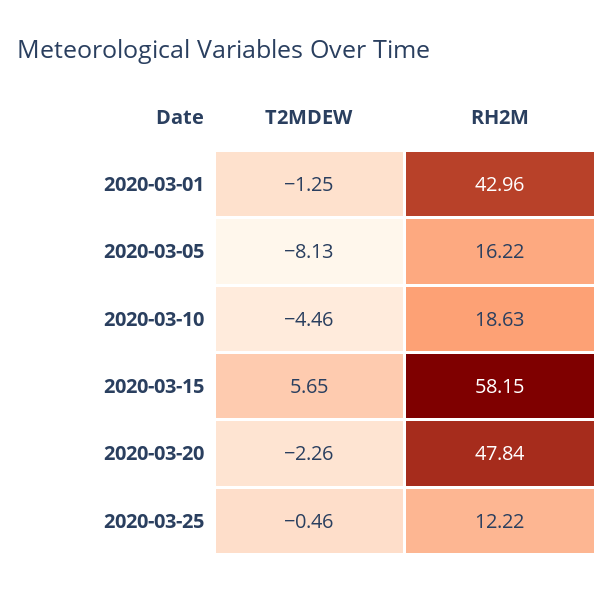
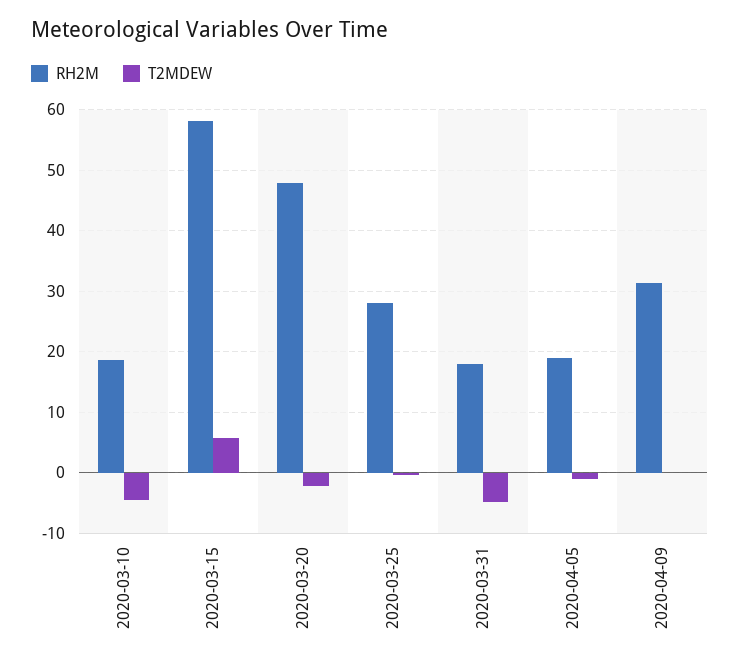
T2MDEW, 2020-03-01: -1.25 -> none
RH2M, 2020-03-01: 42.96 -> none
T2MDEW, 2020-03-05: -8.13 -> none
RH2M, 2020-03-05: 16.22 -> none
RH2M, 2020-03-25: 12.22 -> 28
RH2M, 2020-03-31: none -> 18
T2MDEW, 2020-03-31: none -> -5
RH2M, 2020-04-05: none -> 19
T2MDEW, 2020-04-05: none -> -1
RH2M, 2020-04-09: none -> 31
T2MDEW, 2020-04-09: none -> 0

